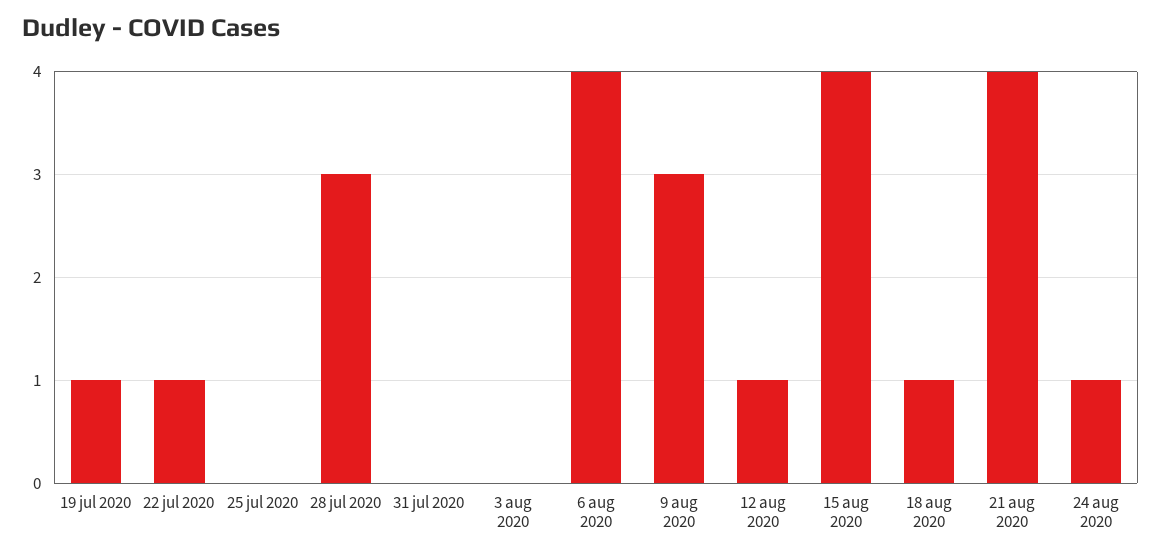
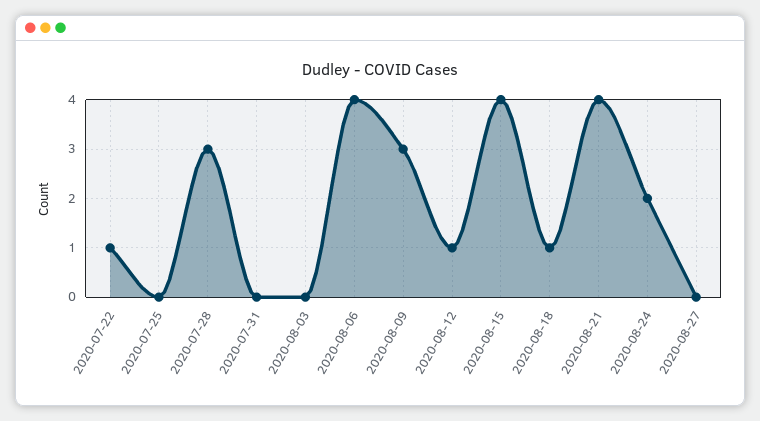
19 jul 2020: 1 -> none
24 aug 2020: 1 -> 2
2020-08-27: none -> 0

